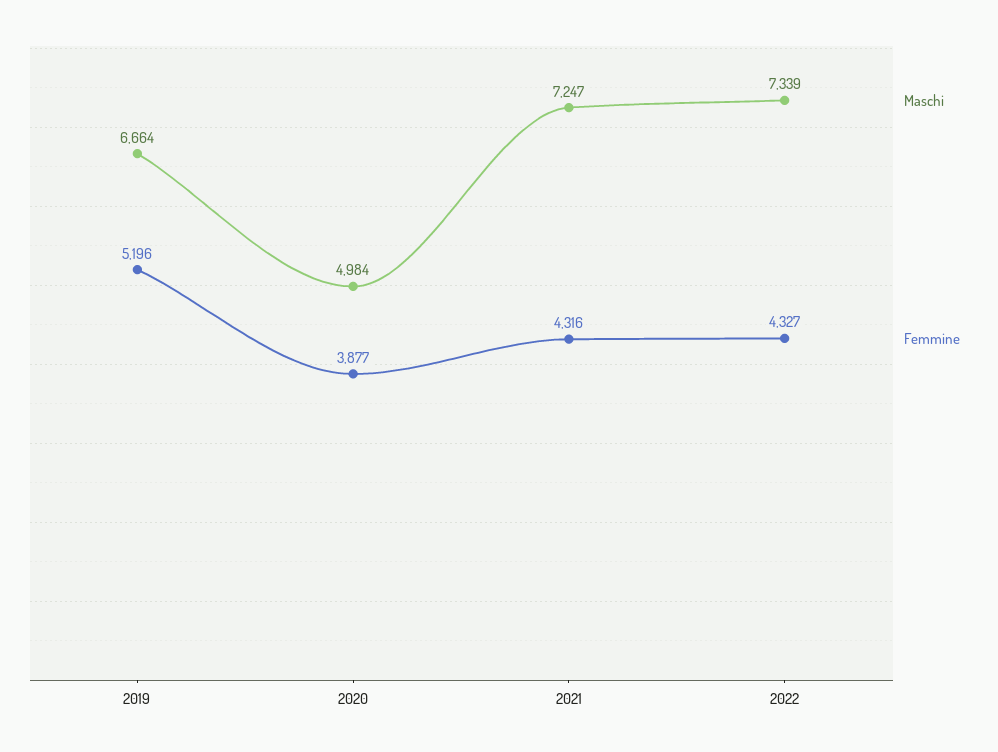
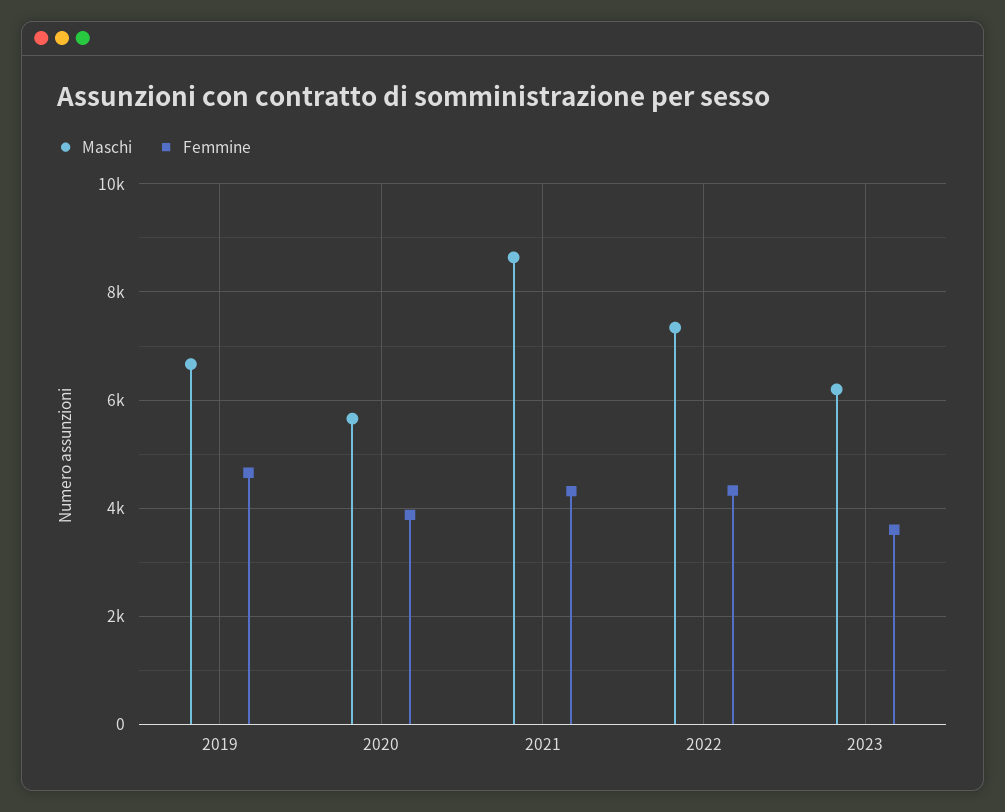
Femmine, 2019: 5196 -> 4600
Maschi, 2020: 4984 -> 5600
Maschi, 2021: 7247 -> 8600
Maschi, 2023: none -> 6200
Femmine, 2023: none -> 3600

